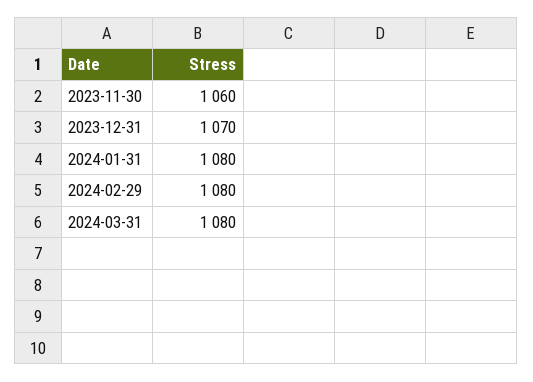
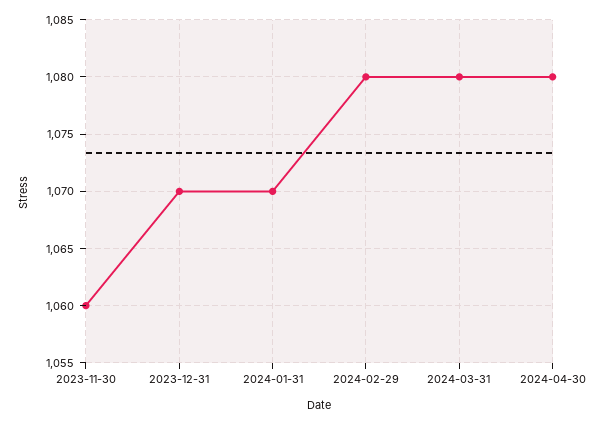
2024-01-31: 1080 -> 1070
2024-04-30: none -> 1080

